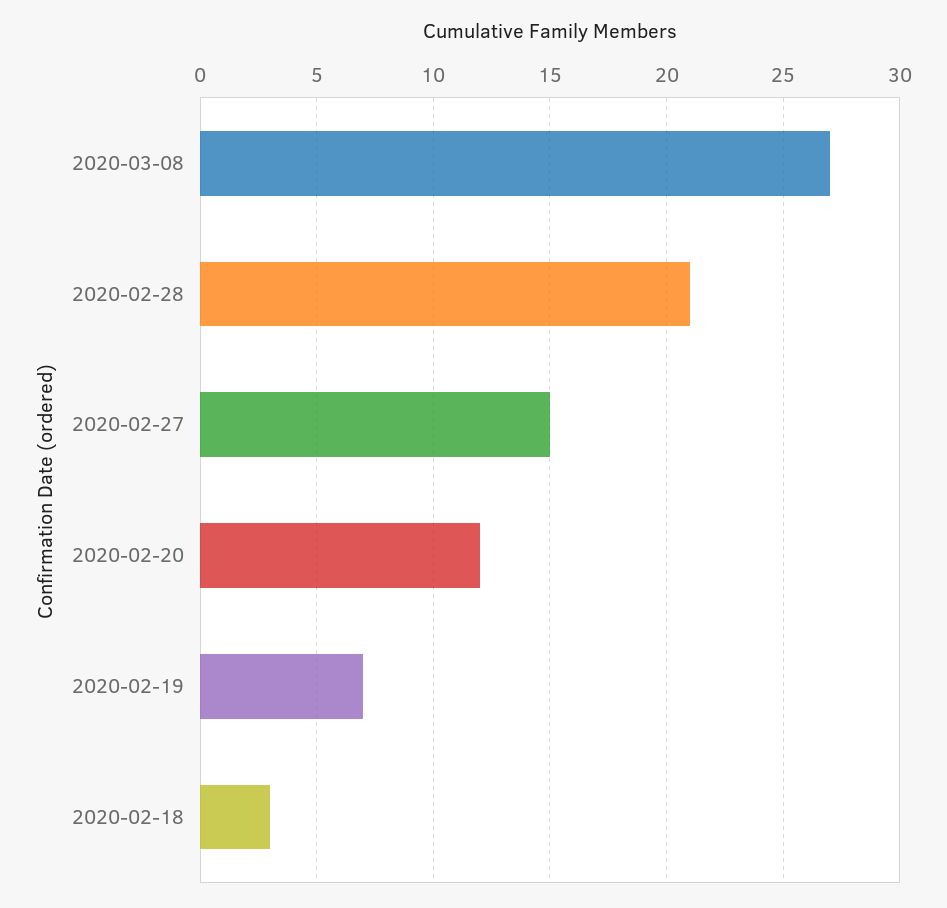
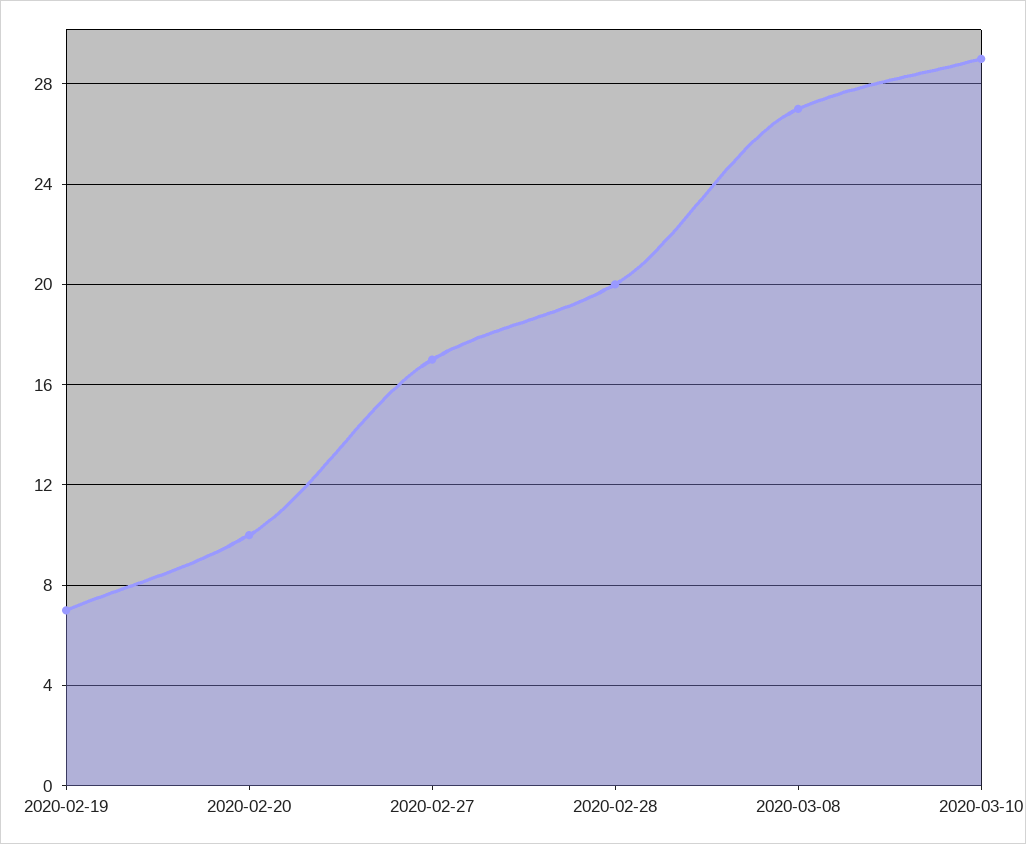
2020-02-28: 21 -> 20
2020-02-27: 15 -> 17
2020-02-20: 12 -> 10
2020-02-18: 3 -> none
2020-03-10: none -> 29

